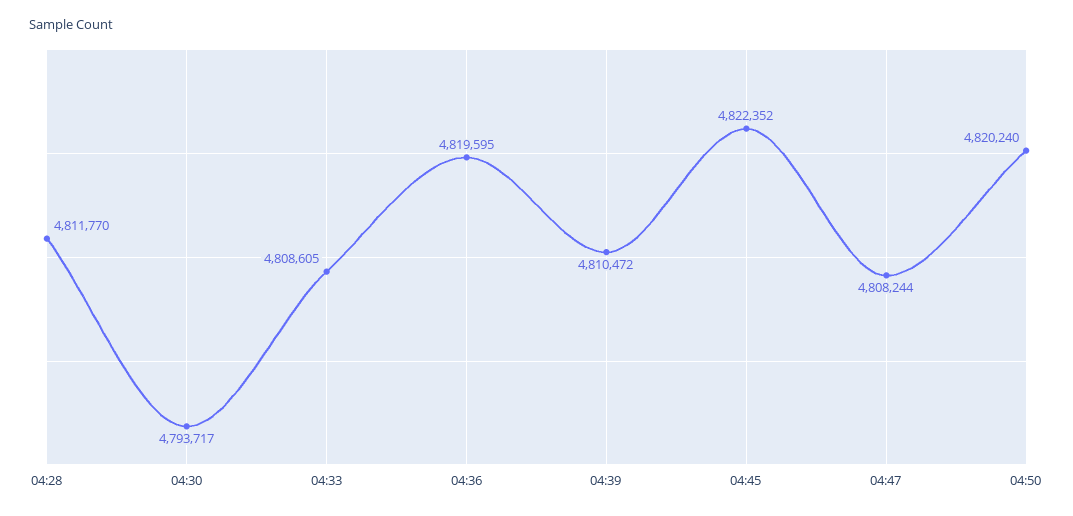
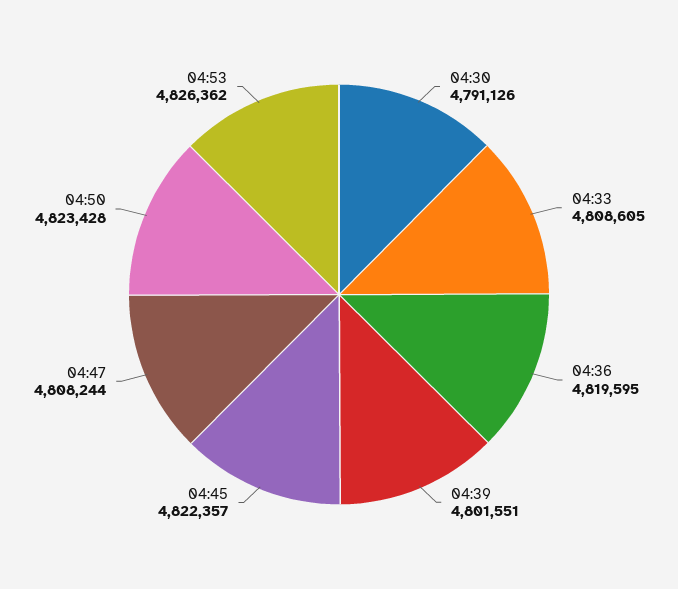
04:28: 4811770 -> none
04:30: 4793717 -> 4791126
04:39: 4810472 -> 4801551
04:45: 4822352 -> 4822357
04:50: 4820240 -> 4823428
04:53: none -> 4826362

